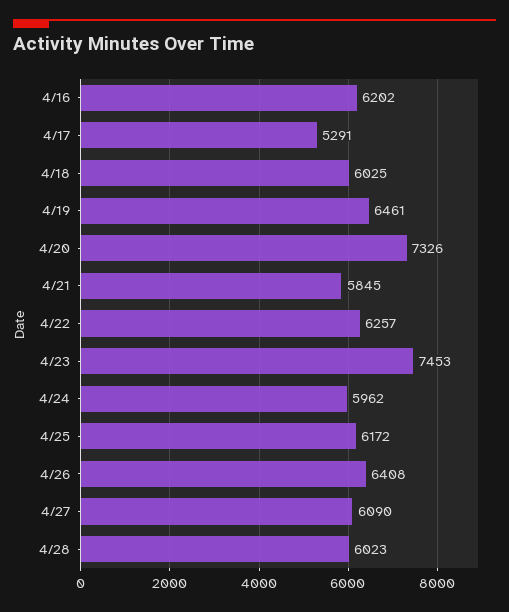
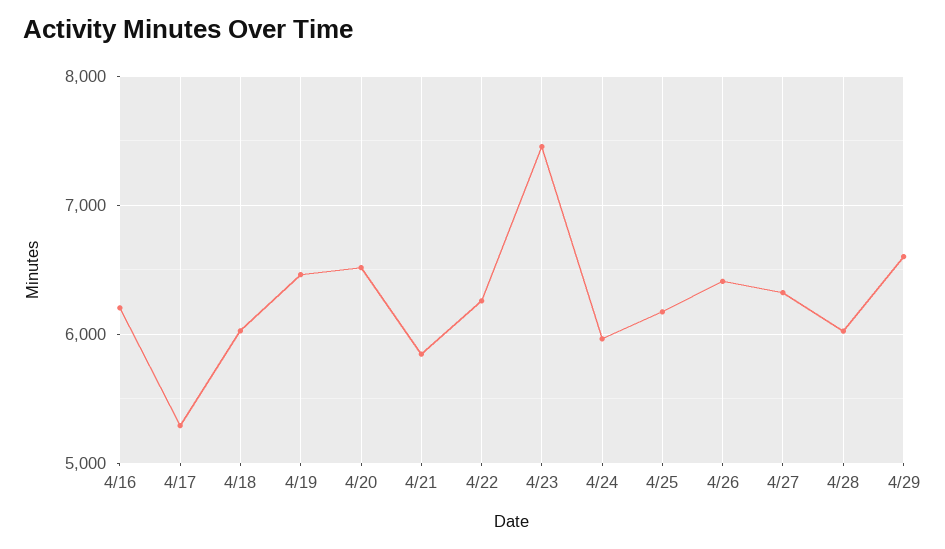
4/20: 7326 -> 6500
4/27: 6090 -> 6300
4/29: none -> 6600

